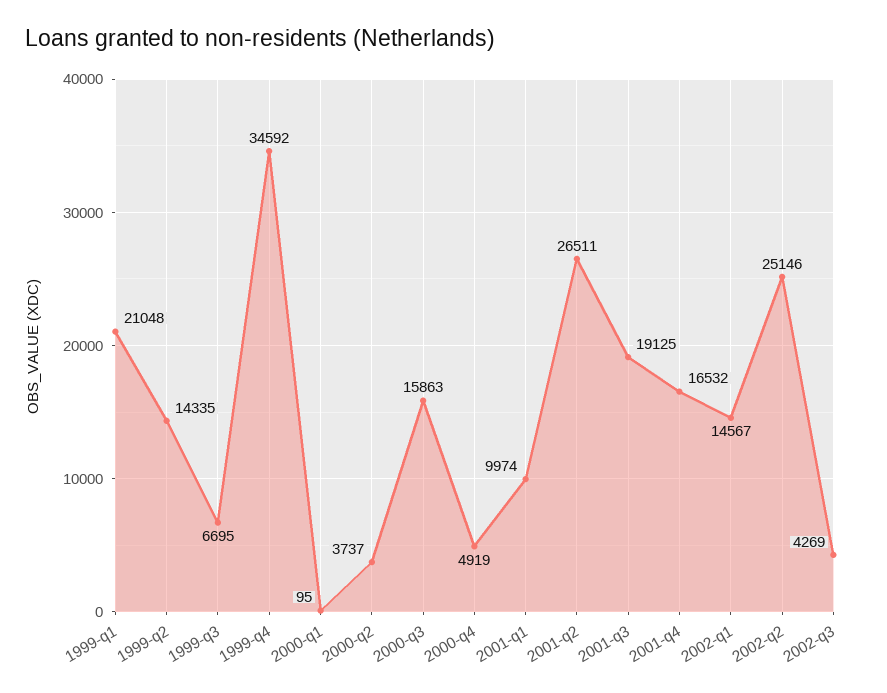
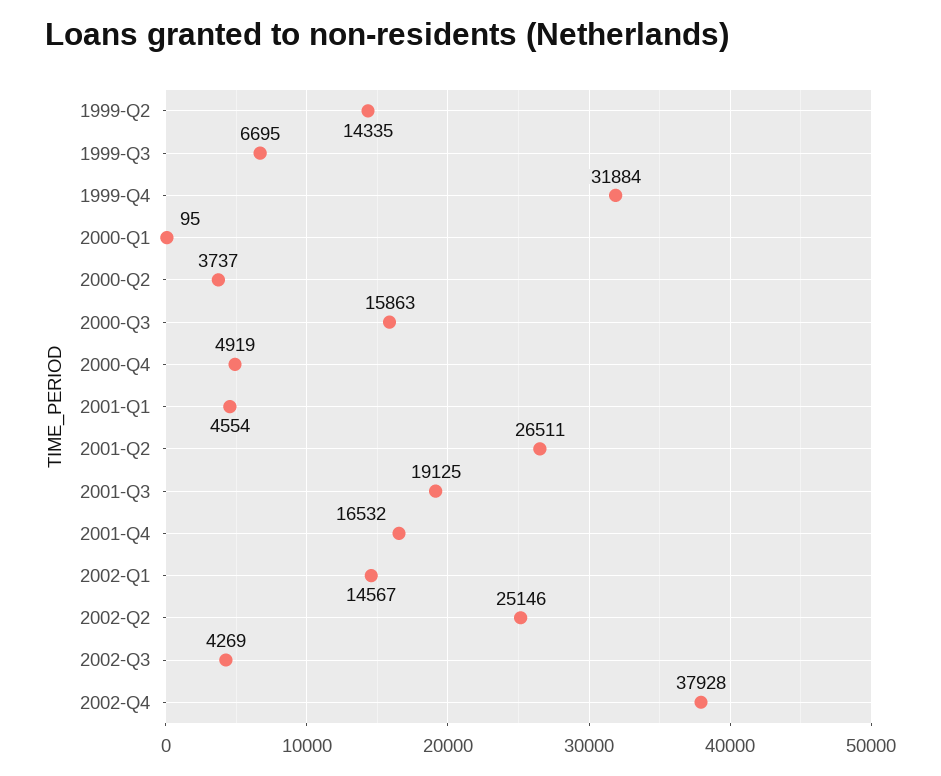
1999-q1: 21048 -> none
1999-q4: 34592 -> 31884
2001-q1: 9974 -> 4554
2002-Q4: none -> 37928

